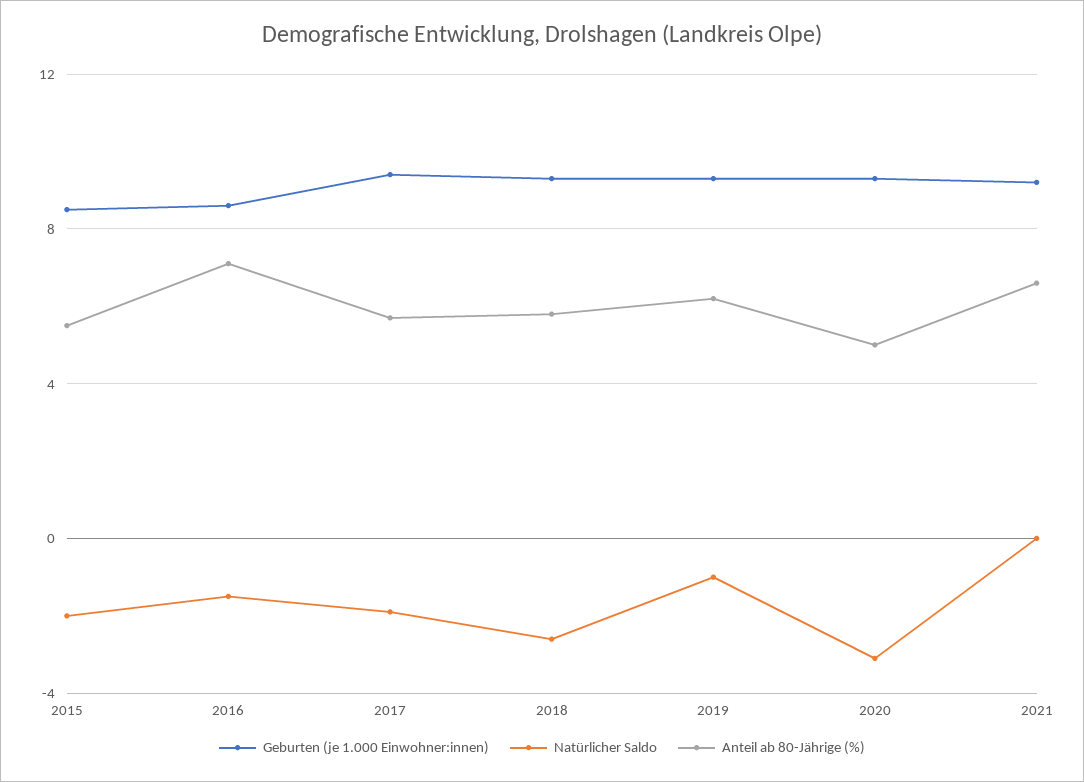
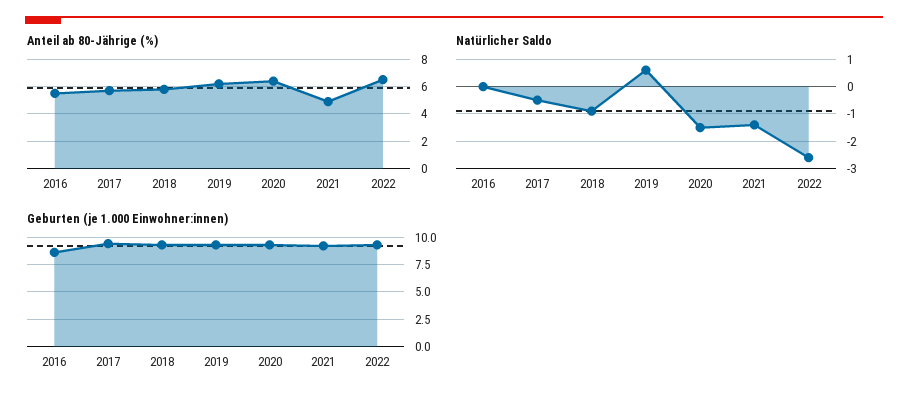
Geburten (je 1.000 Einwohner:innen), 2015: 8.5 -> none
Natürlicher Saldo, 2015: -2 -> none
Anteil ab 80-Jährige (%), 2015: 5.5 -> none
Natürlicher Saldo, 2016: -1.5 -> 0
Anteil ab 80-Jährige (%), 2016: 7 -> 5.5
Natürlicher Saldo, 2017: -2 -> -0.5
Natürlicher Saldo, 2018: -2.5 -> -1
Natürlicher Saldo, 2019: -1 -> 0.5
Natürlicher Saldo, 2020: -3 -> -1.5
Anteil ab 80-Jährige (%), 2020: 5 -> 6.5
Natürlicher Saldo, 2021: 0 -> -1.5
Anteil ab 80-Jährige (%), 2021: 6.5 -> 5
Anteil ab 80-Jährige (%), 2022: none -> 6.5
Natürlicher Saldo, 2022: none -> -2.5
Geburten (je 1.000 Einwohner:innen), 2022: none -> 10

